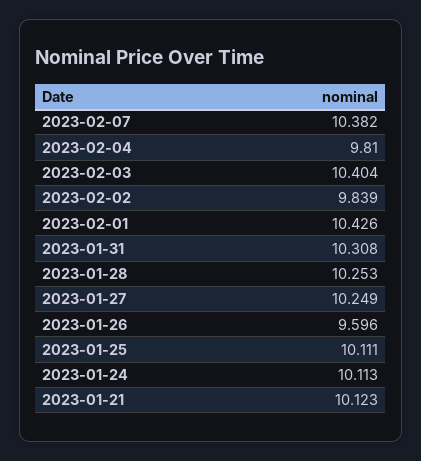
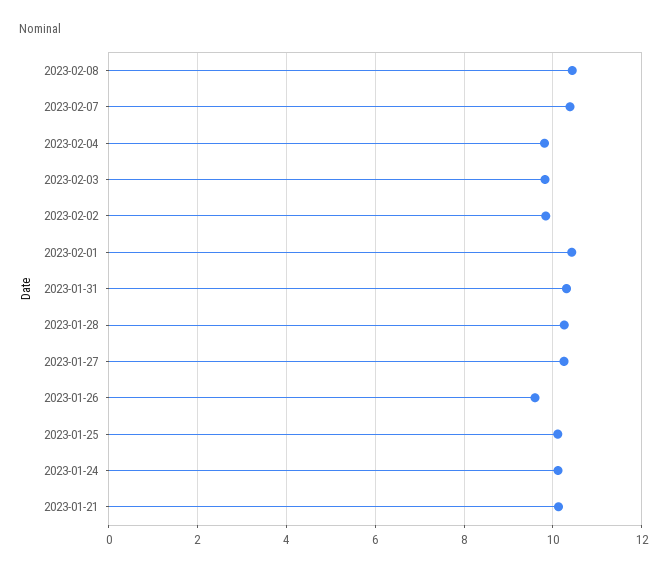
2023-02-03: 10.404 -> 9.8
2023-02-08: none -> 10.4

